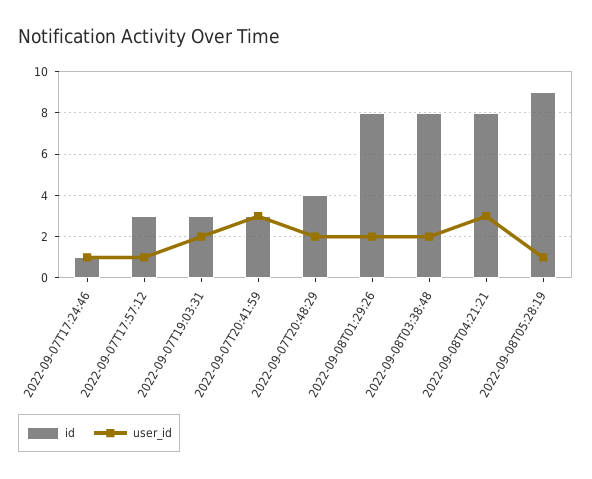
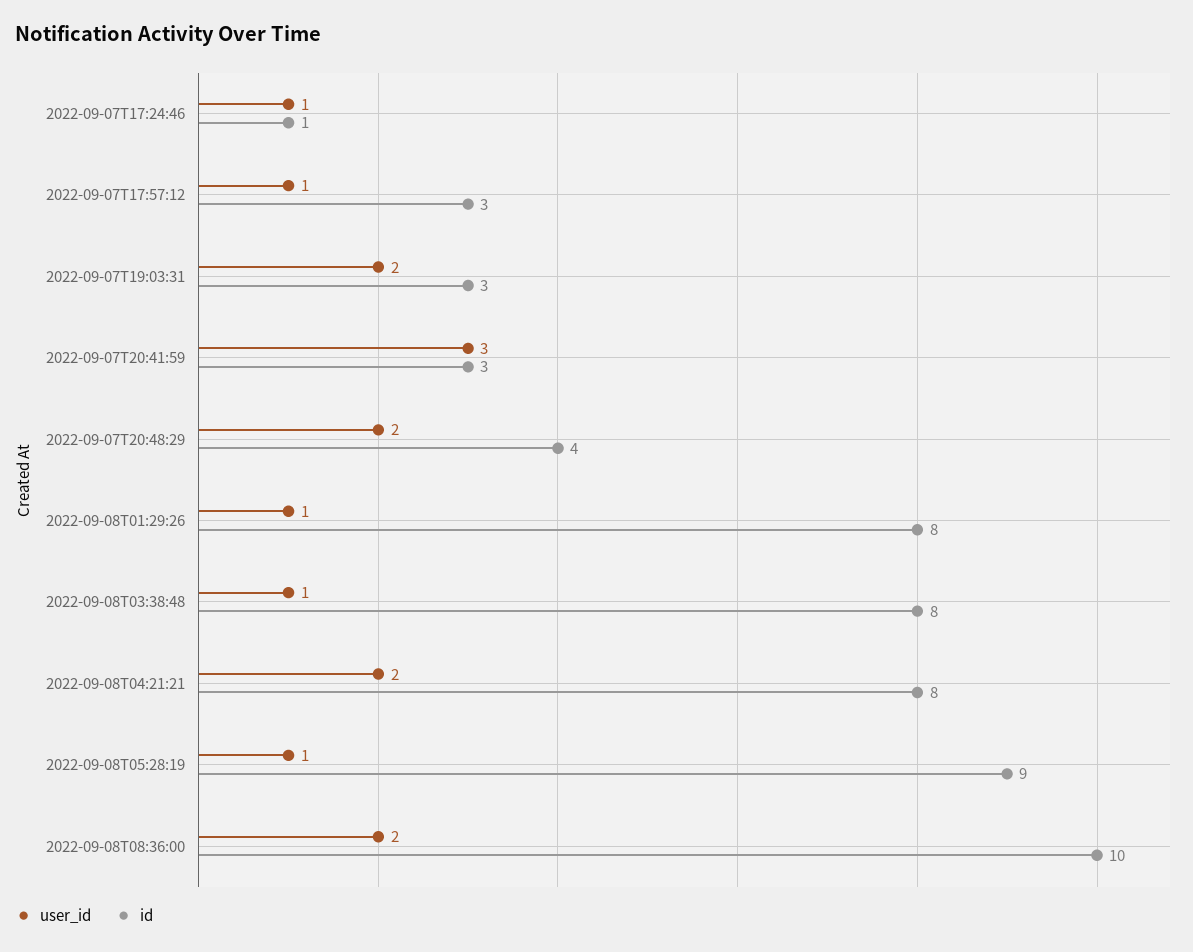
user_id, 2022-09-08T01:29:26: 2 -> 1
user_id, 2022-09-08T03:38:48: 2 -> 1
user_id, 2022-09-08T04:21:21: 3 -> 2
user_id, 2022-09-08T08:36:00: none -> 2
id, 2022-09-08T08:36:00: none -> 10

